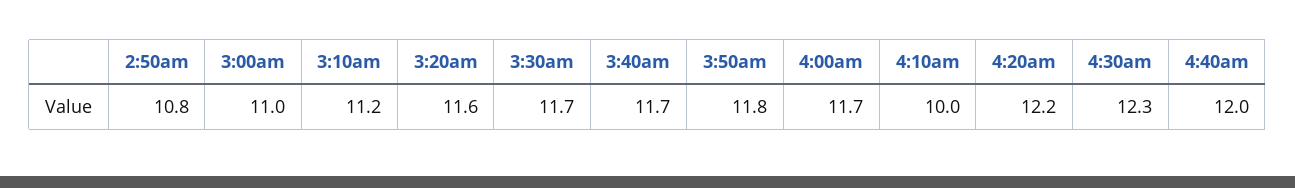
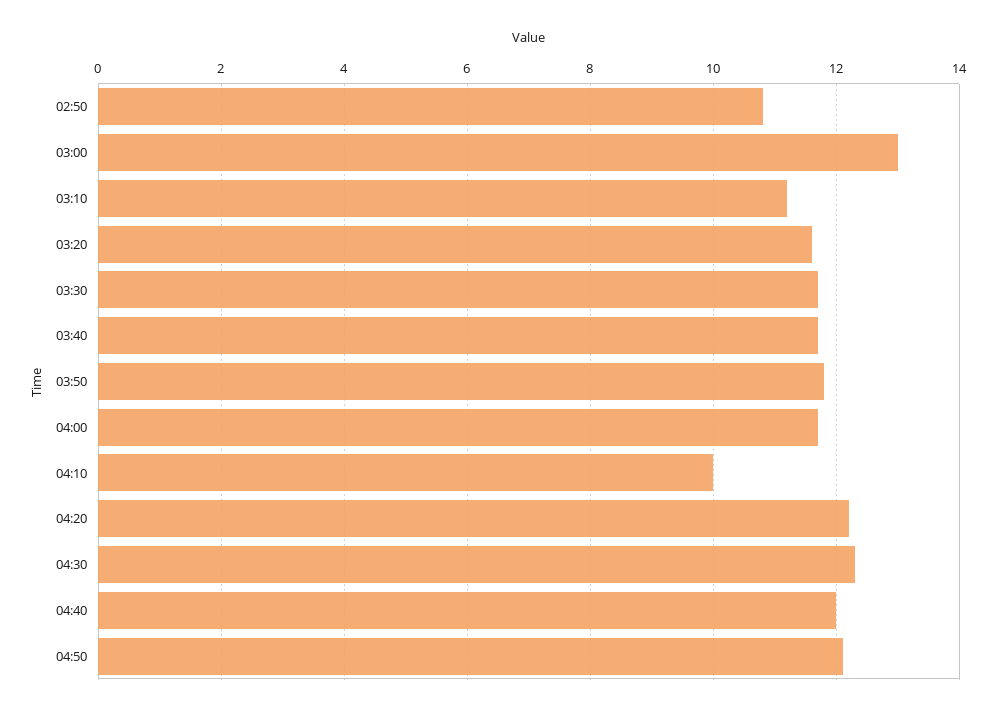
3:00am: 11 -> 13
04:50: none -> 12

